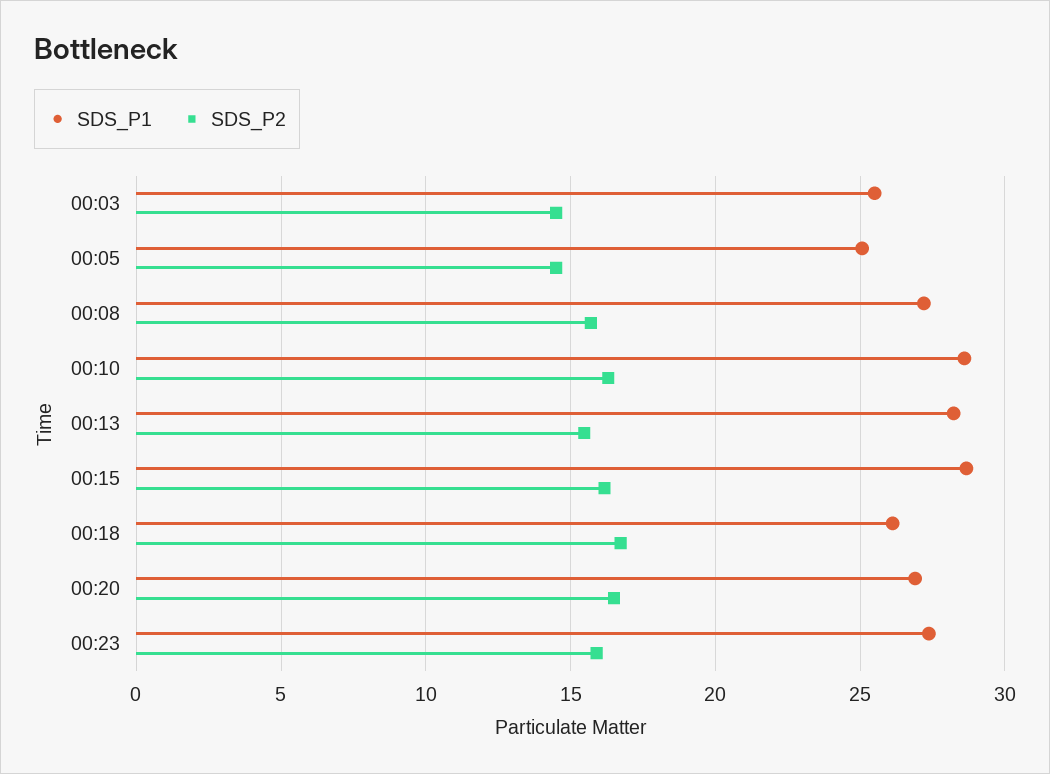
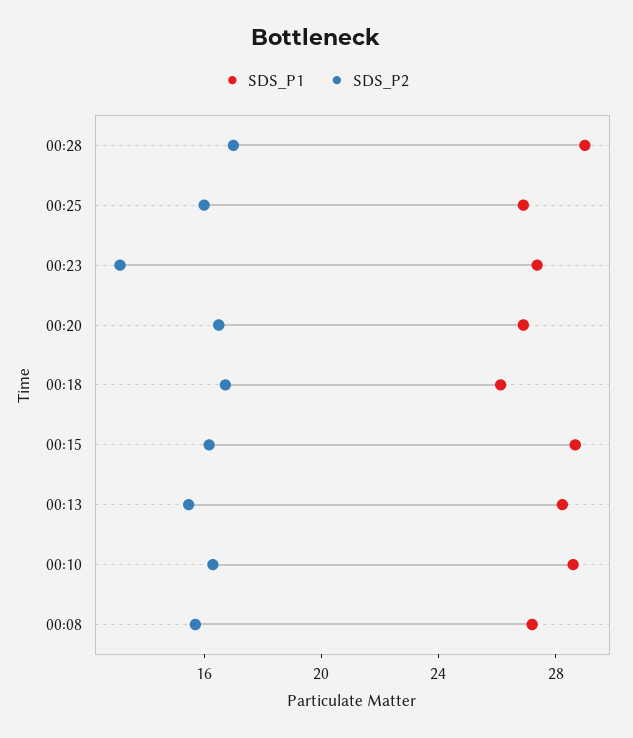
SDS_P1, 00:03: 25.5 -> none
SDS_P2, 00:03: 14.5 -> none
SDS_P1, 00:05: 25 -> none
SDS_P2, 00:05: 14.5 -> none
SDS_P2, 00:23: 16 -> 13
SDS_P1, 00:28: none -> 29
SDS_P2, 00:28: none -> 17
SDS_P1, 00:25: none -> 27
SDS_P2, 00:25: none -> 16

